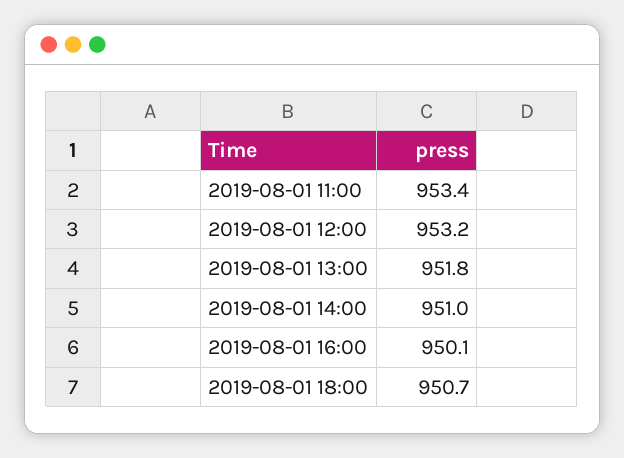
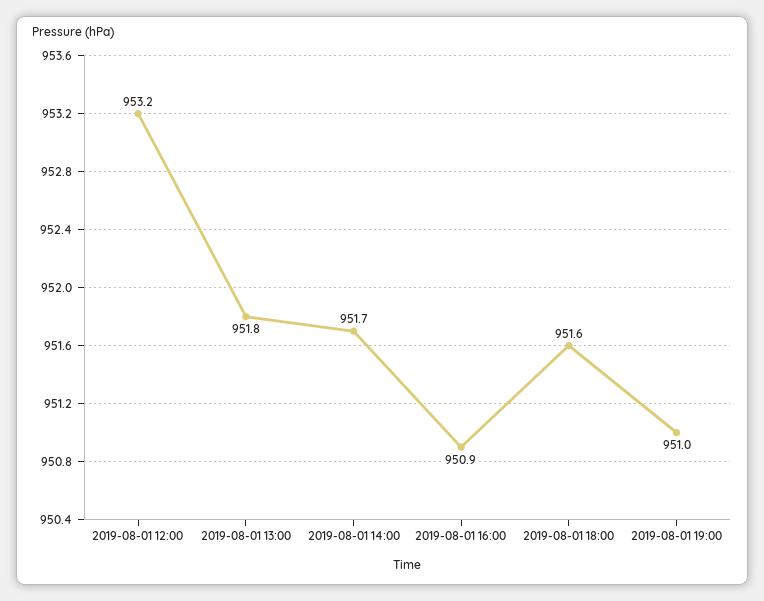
2019-08-01 11:00: 953.4 -> none
2019-08-01 14:00: 951 -> 951.7
2019-08-01 16:00: 950.1 -> 950.9
2019-08-01 18:00: 950.7 -> 951.6
2019-08-01 19:00: none -> 951

